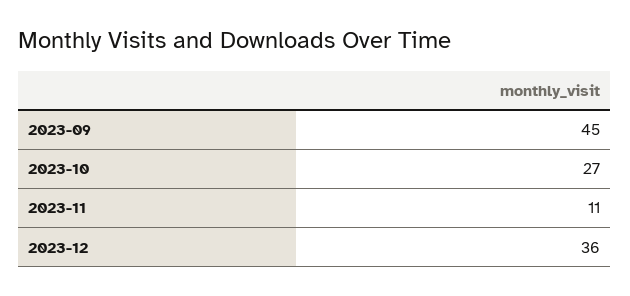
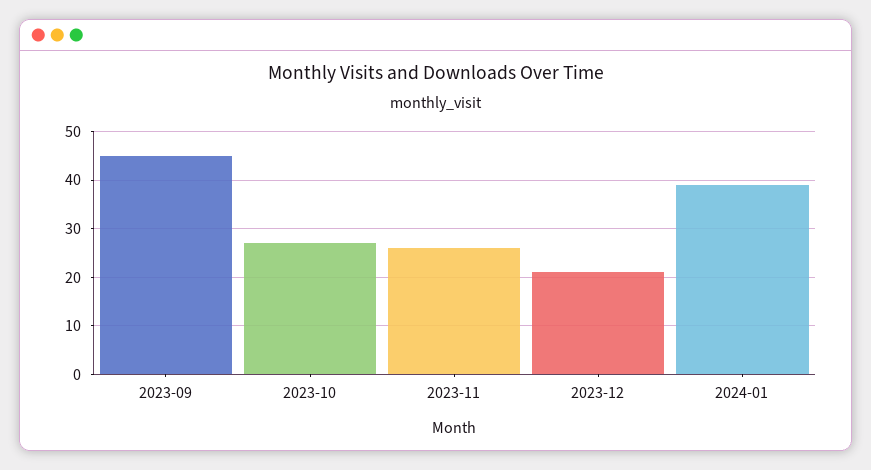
2023-11: 11 -> 25
2023-12: 36 -> 20
2024-01: none -> 40

